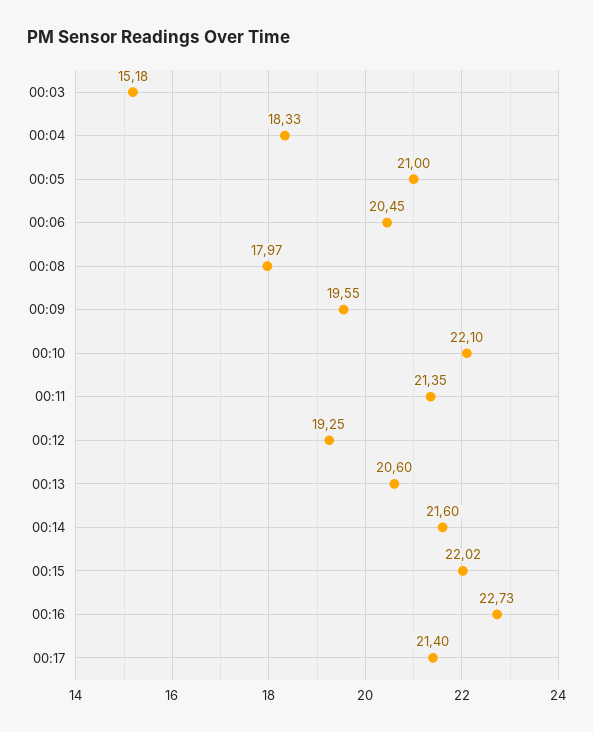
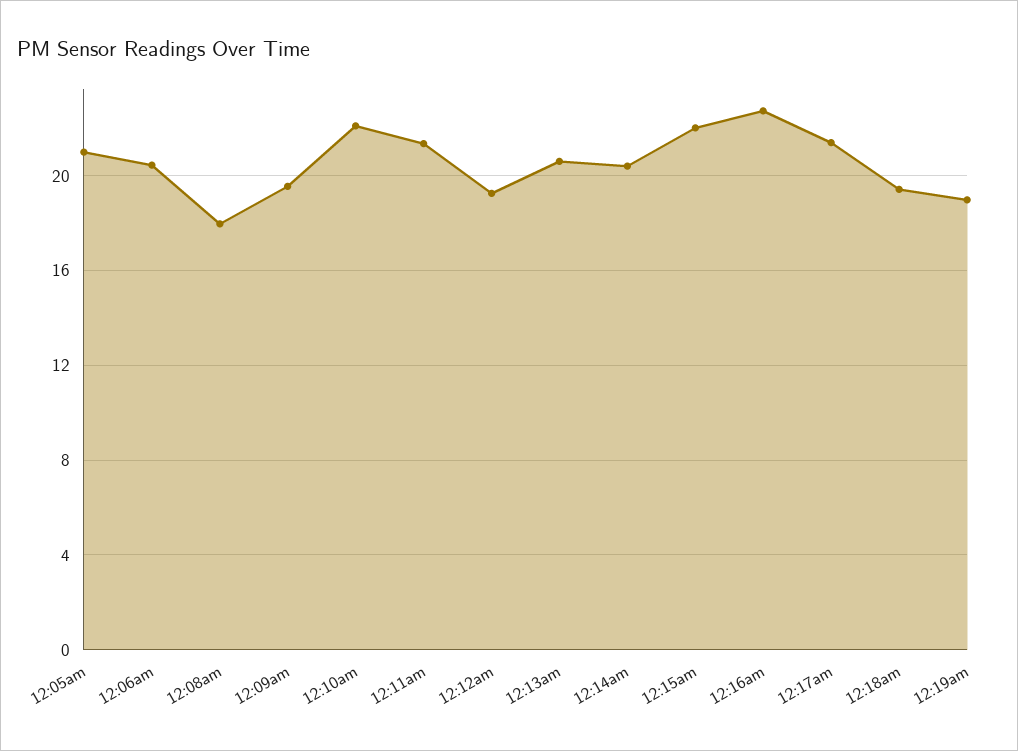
00:03: 15.18 -> none
00:04: 18.33 -> none
00:14: 21.6 -> 20.5
12:18am: none -> 19.5
12:19am: none -> 19

